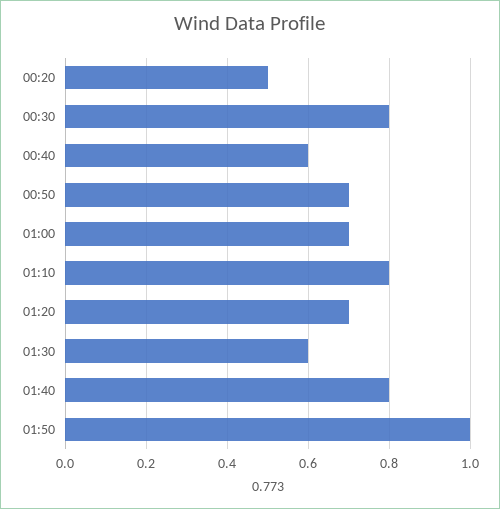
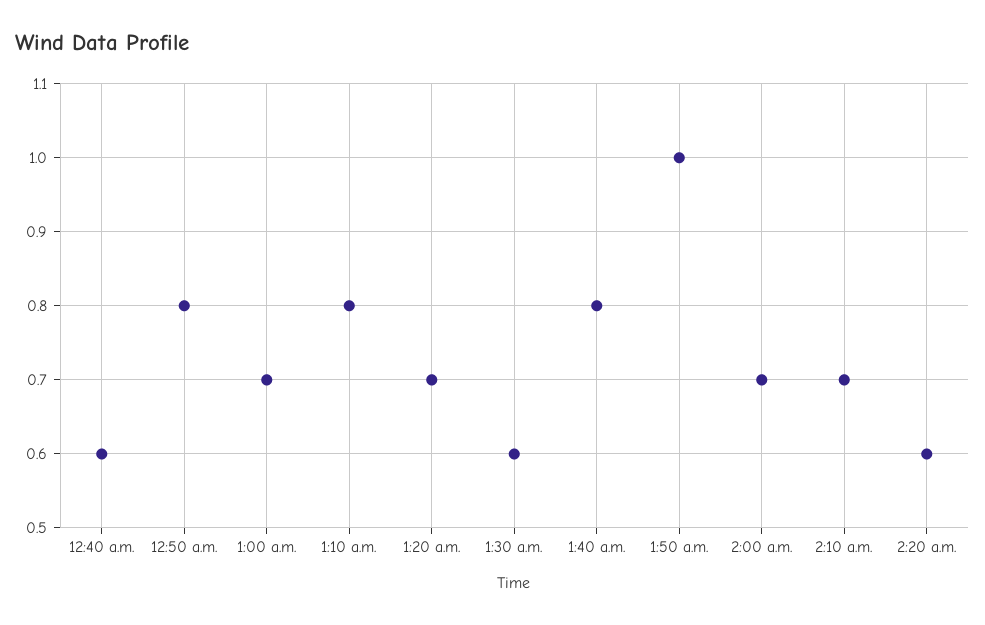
00:20: 0.5 -> none
00:30: 0.8 -> none
00:50: 0.7 -> 0.8
2:00 a.m.: none -> 0.7
2:10 a.m.: none -> 0.7
2:20 a.m.: none -> 0.6

